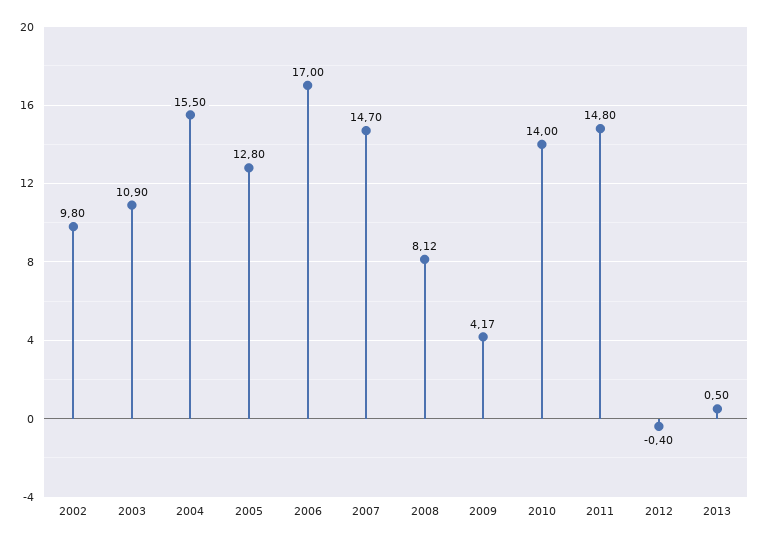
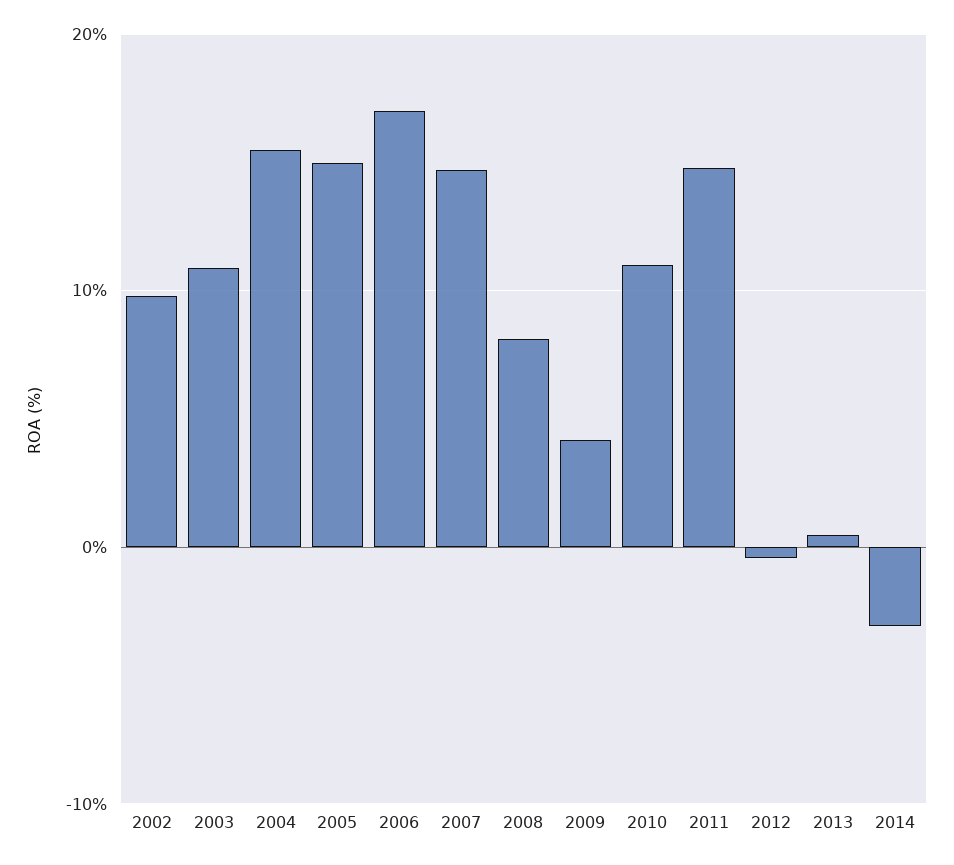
2005: 12.8 -> 15
2010: 14 -> 11
2014: none -> -3

